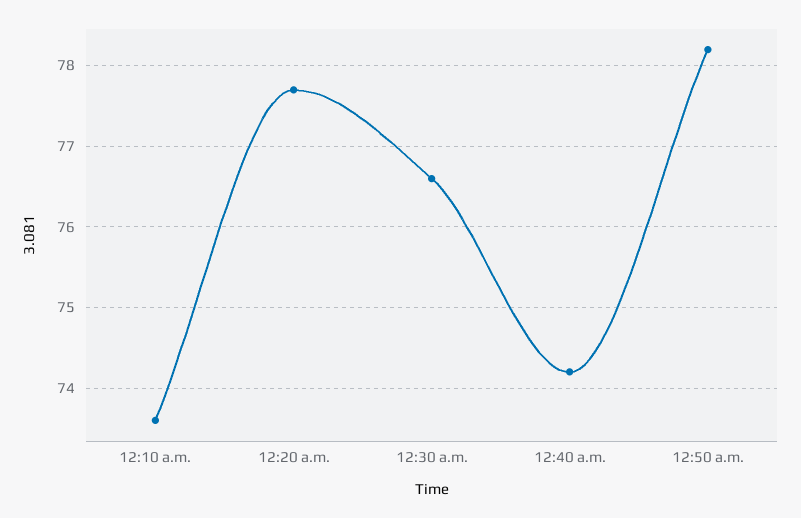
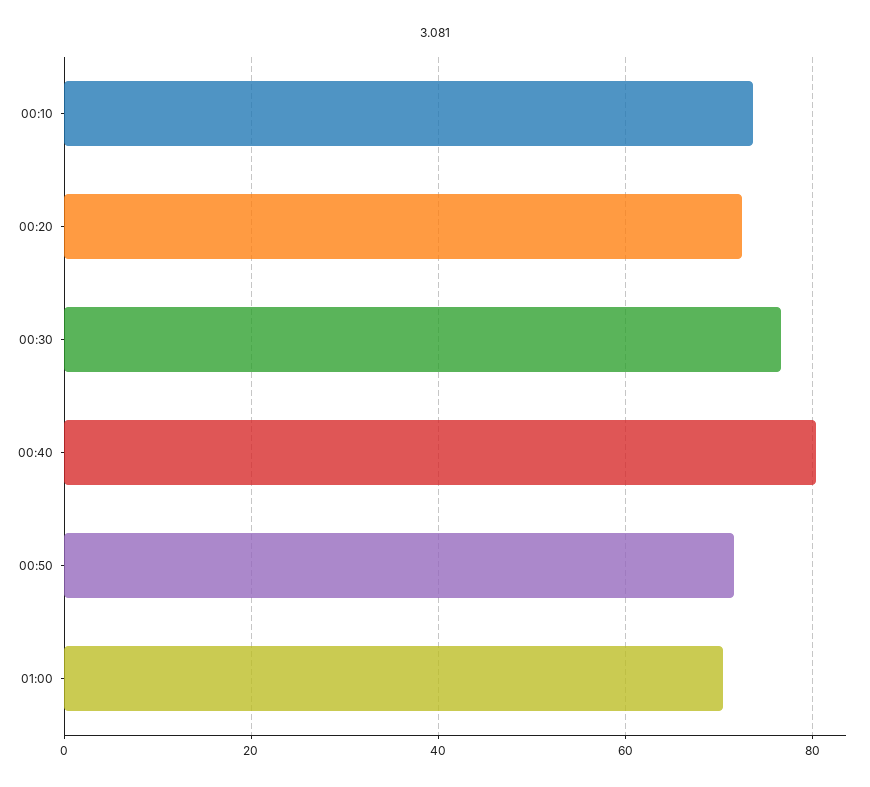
12:20 a.m.: 77.7 -> 72
12:40 a.m.: 74.2 -> 80
12:50 a.m.: 78.2 -> 72
01:00: none -> 70

